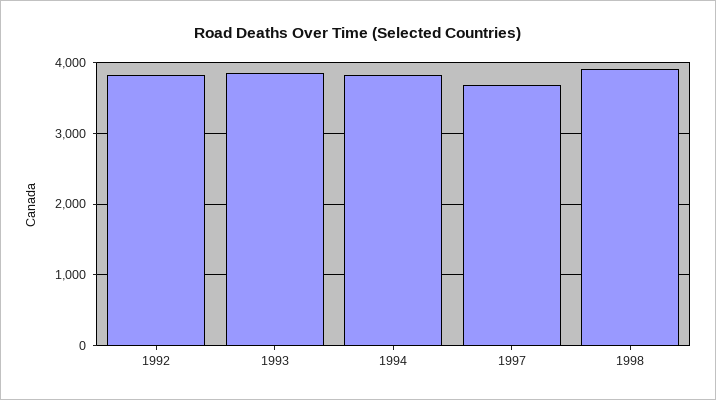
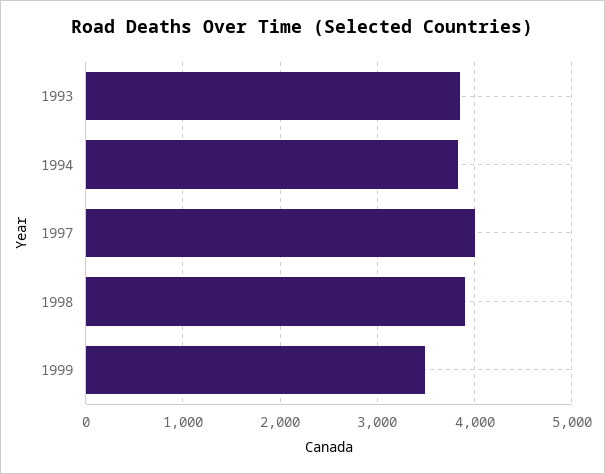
1992: 3800 -> none
1997: 3700 -> 4000
1999: none -> 3500

